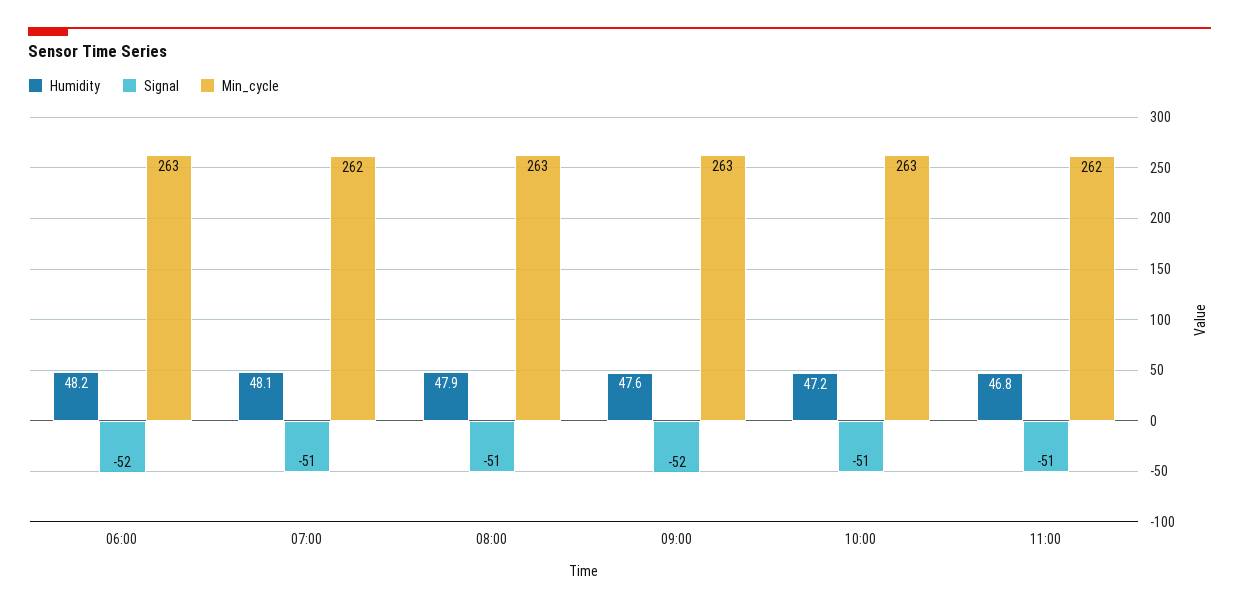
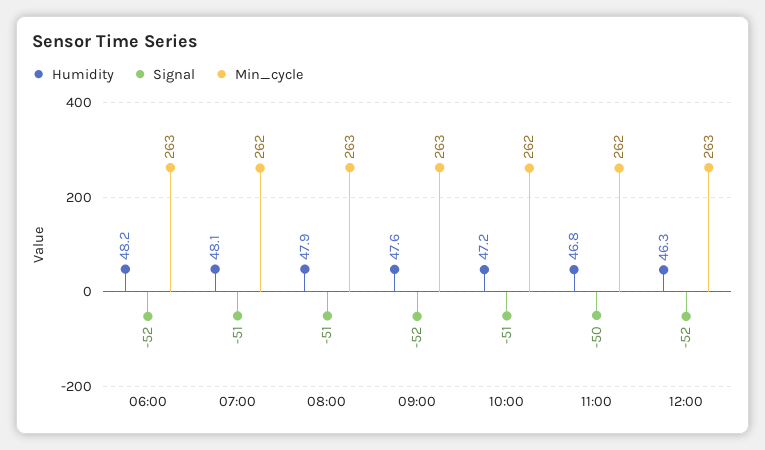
Min_cycle, 10:00: 263 -> 262
Signal, 11:00: -51 -> -50
Humidity, 12:00: none -> 46.3
Signal, 12:00: none -> -52
Min_cycle, 12:00: none -> 263

